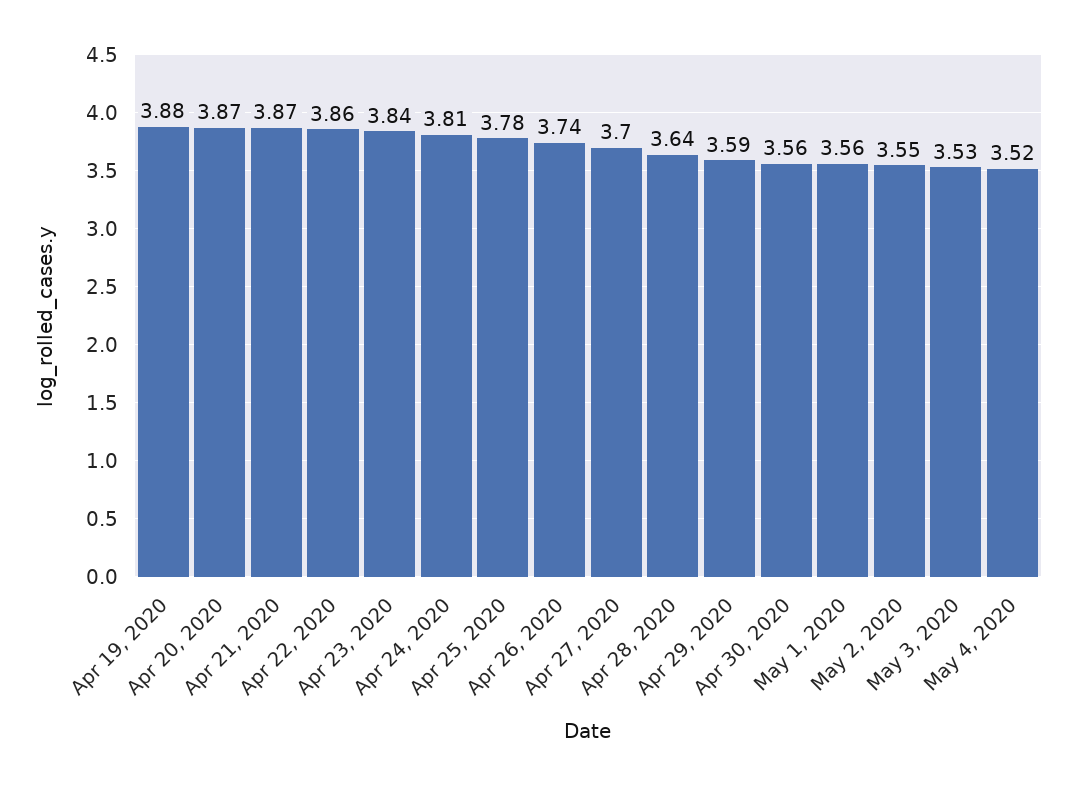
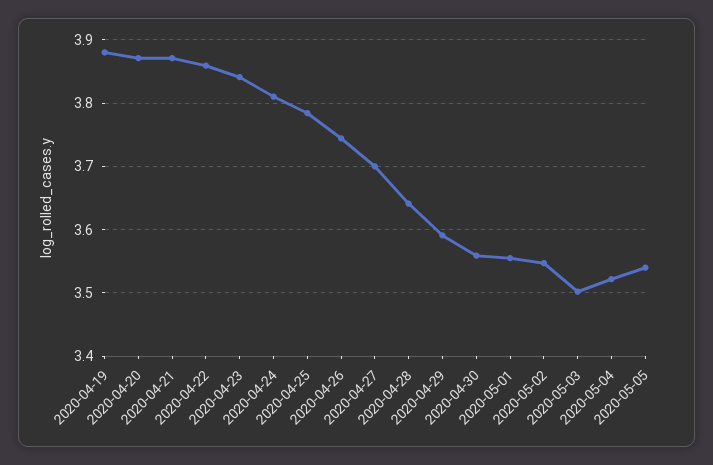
May 3, 2020: 3.53 -> 3.5
2020-05-05: none -> 3.54

